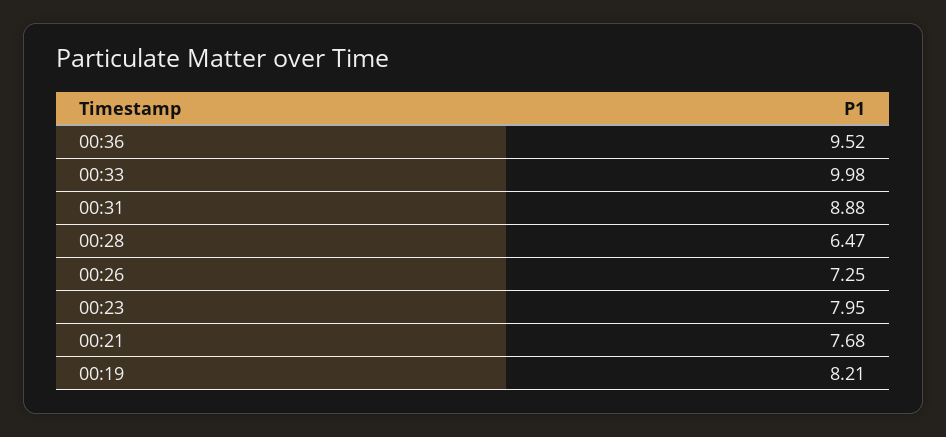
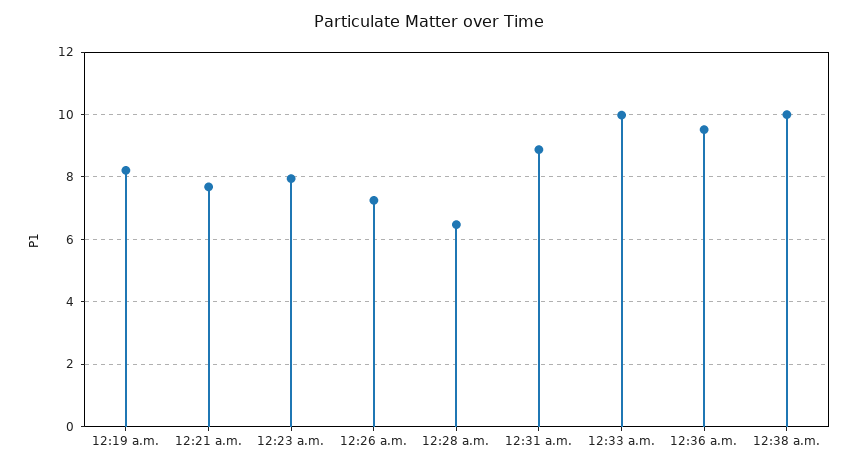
12:38 a.m.: none -> 10

